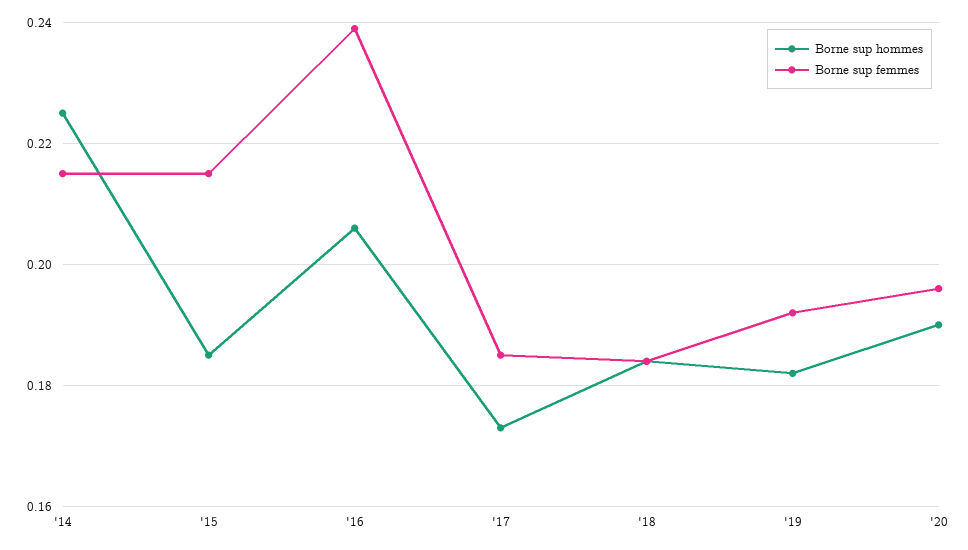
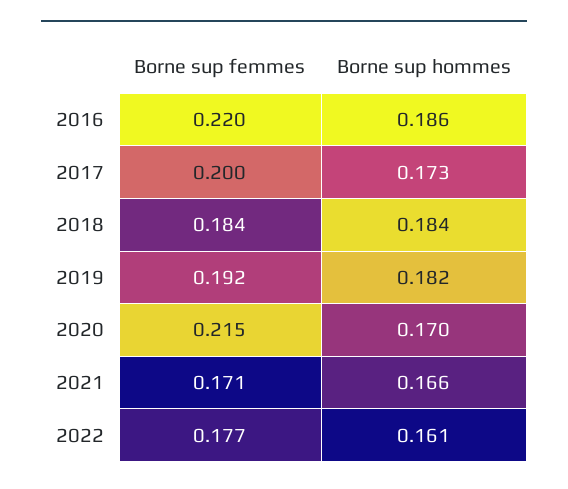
Borne sup hommes, '14: 0.225 -> none
Borne sup femmes, '14: 0.215 -> none
Borne sup hommes, '15: 0.185 -> none
Borne sup femmes, '15: 0.215 -> none
Borne sup hommes, '16: 0.205 -> 0.186
Borne sup femmes, '16: 0.24 -> 0.22
Borne sup femmes, '17: 0.185 -> 0.2
Borne sup hommes, '20: 0.19 -> 0.17
Borne sup femmes, '20: 0.195 -> 0.215
Borne sup femmes, 2021: none -> 0.171
Borne sup hommes, 2021: none -> 0.166
Borne sup femmes, 2022: none -> 0.177
Borne sup hommes, 2022: none -> 0.161

